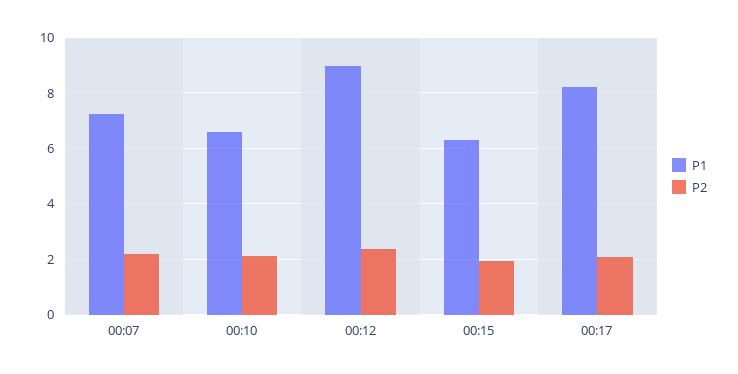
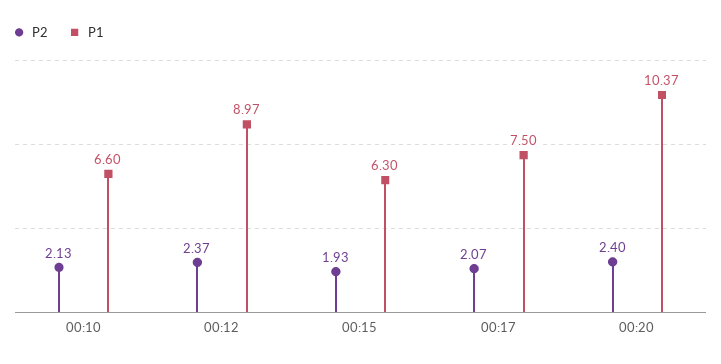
P1, 00:07: 7.25 -> none
P2, 00:07: 2.25 -> none
P1, 00:17: 8.25 -> 7.5
P2, 00:20: none -> 2.4
P1, 00:20: none -> 10.37

